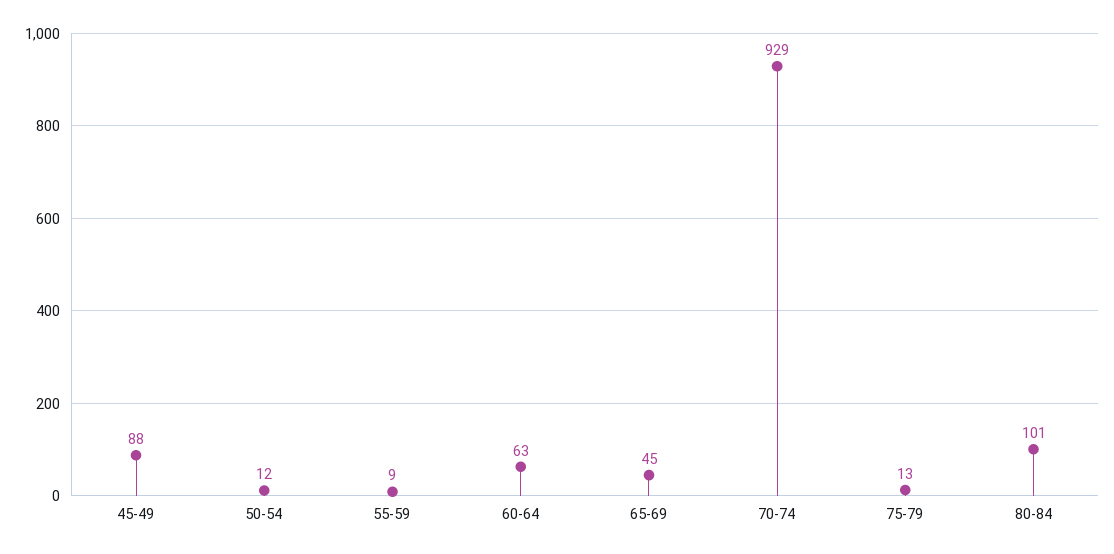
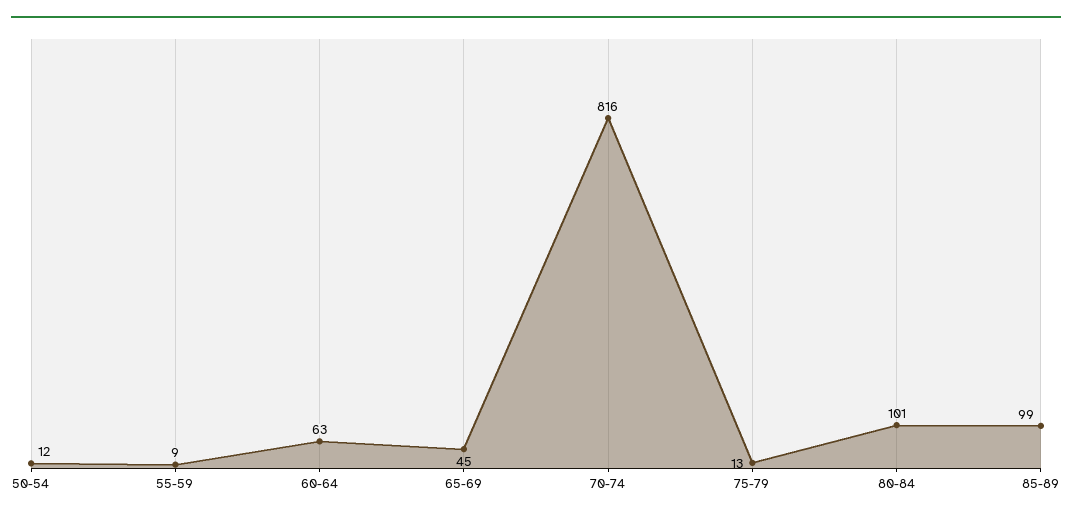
45-49: 88 -> none
70-74: 929 -> 816
85-89: none -> 99

